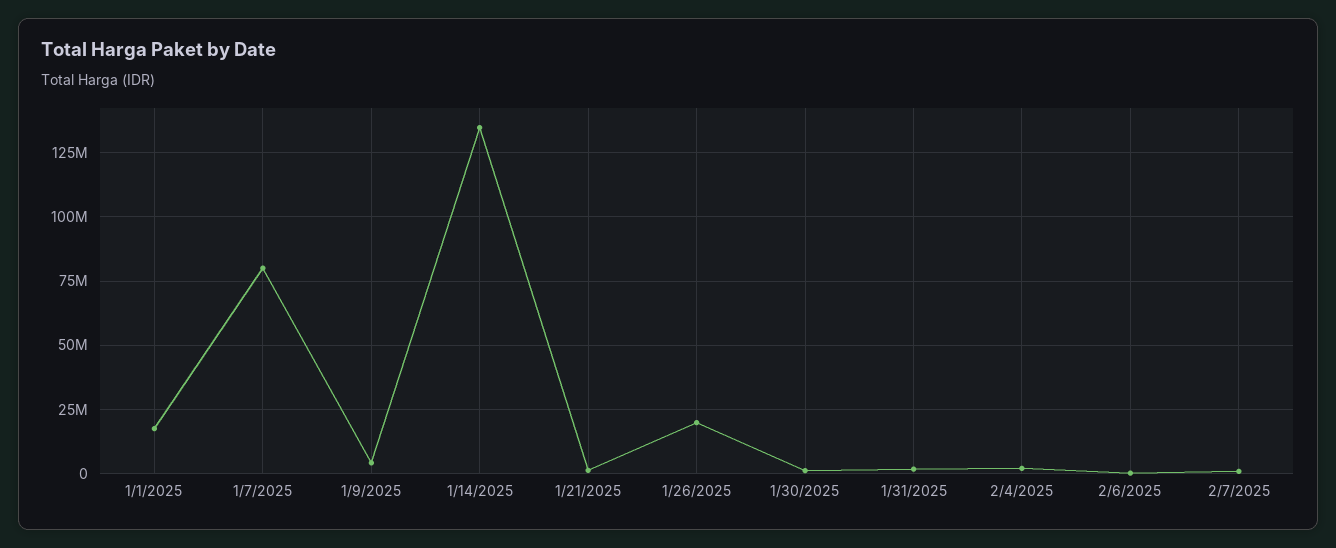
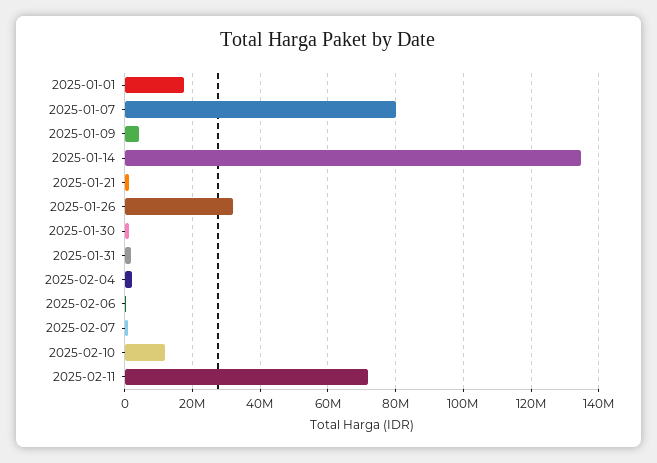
1/26/2025: 20000000 -> 32000000
2025-02-10: none -> 12000000
2025-02-11: none -> 72000000

